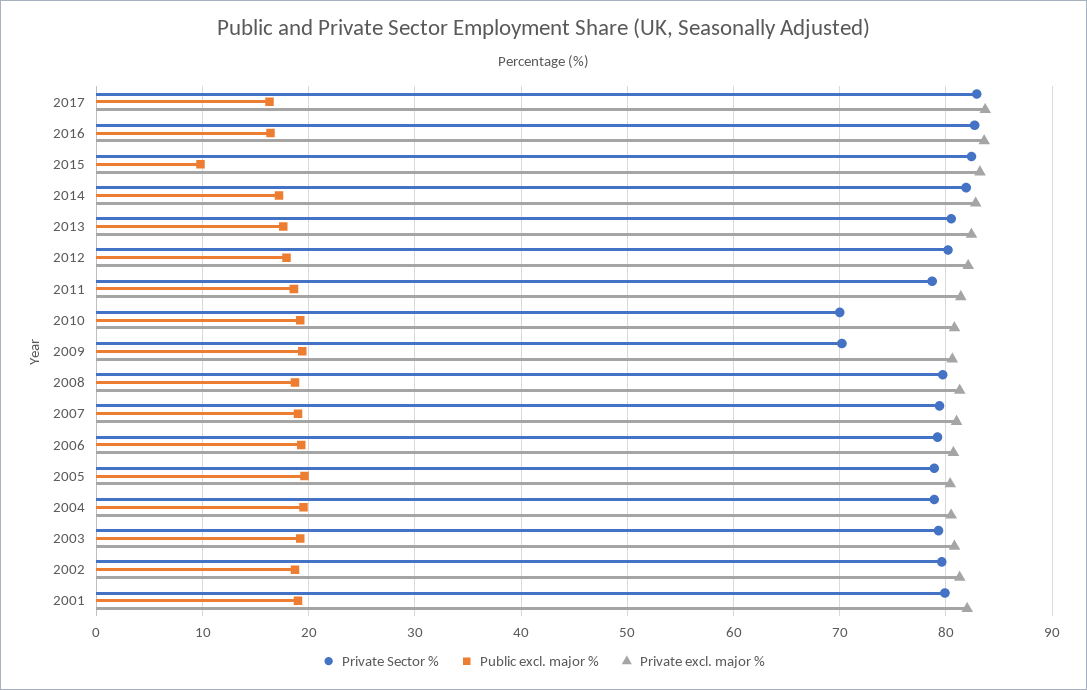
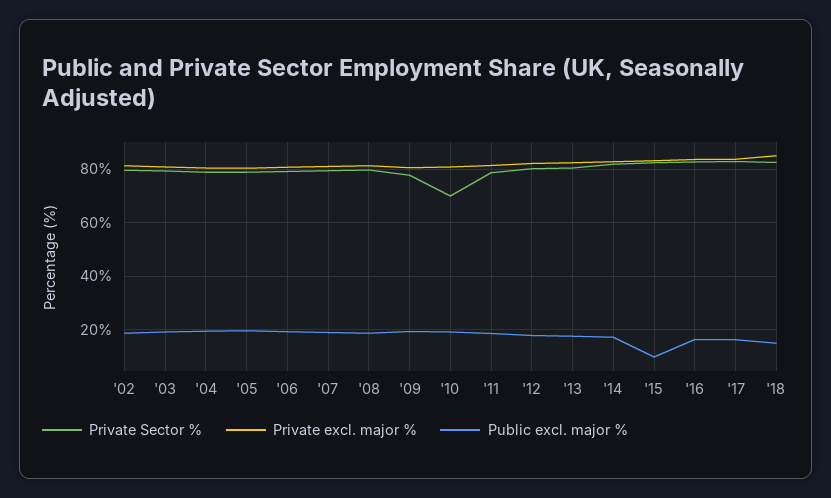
Private Sector %, 2009: 70 -> 77.5
Private Sector %, 2001: 80 -> none
Public excl. major %, 2001: 19 -> none
Private excl. major %, 2001: 82 -> none
Private Sector %, '18: none -> 82.5
Private excl. major %, '18: none -> 85
Public excl. major %, '18: none -> 15

